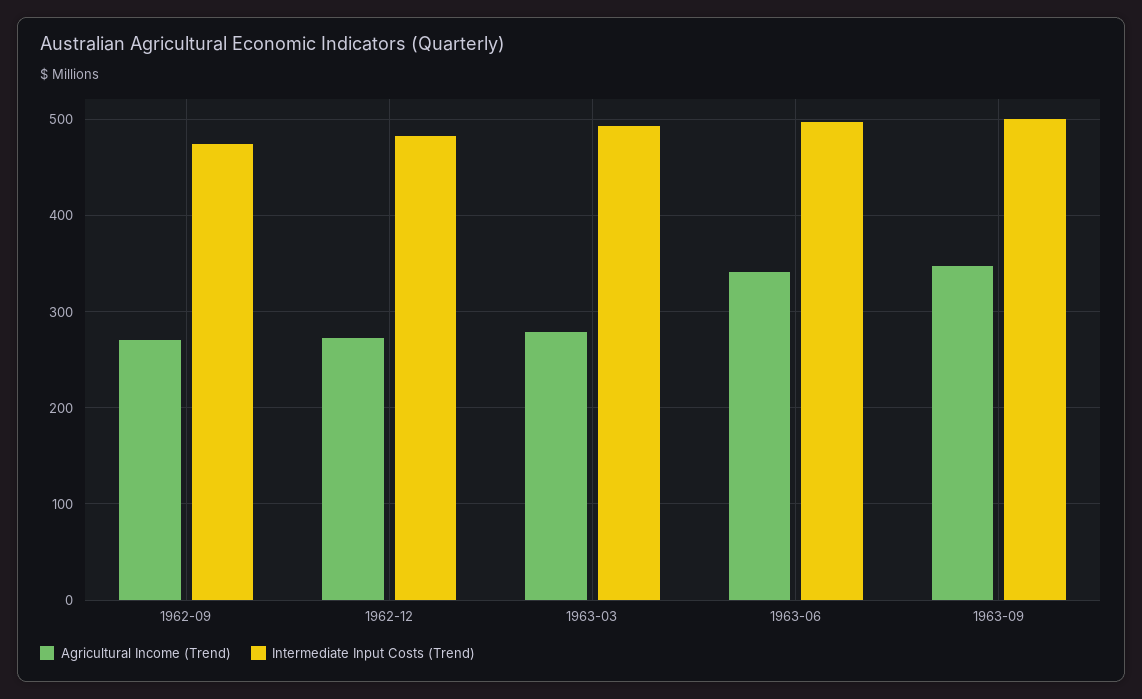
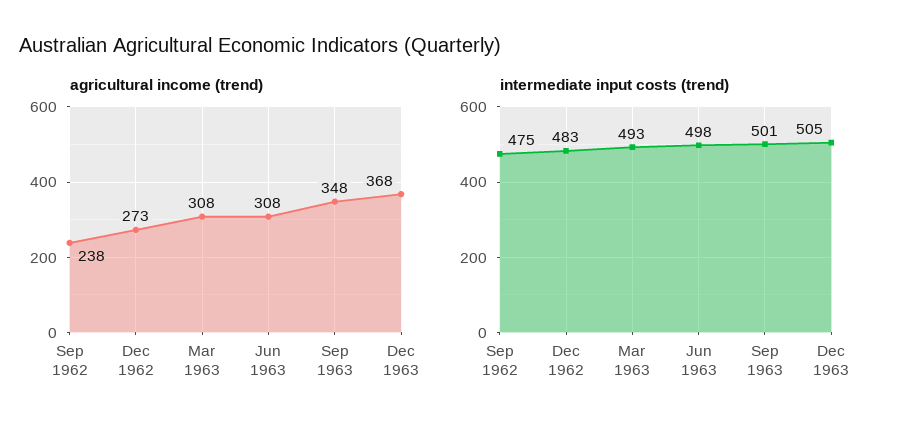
Agricultural Income (Trend), 1962-09: 270 -> 238
Agricultural Income (Trend), 1963-03: 280 -> 308
Agricultural Income (Trend), 1963-06: 340 -> 308
Agricultural Income (Trend), Dec 1963: none -> 368
Intermediate Input Costs (Trend), Dec 1963: none -> 505

